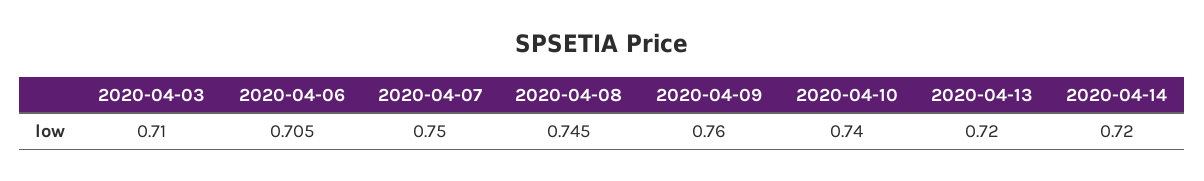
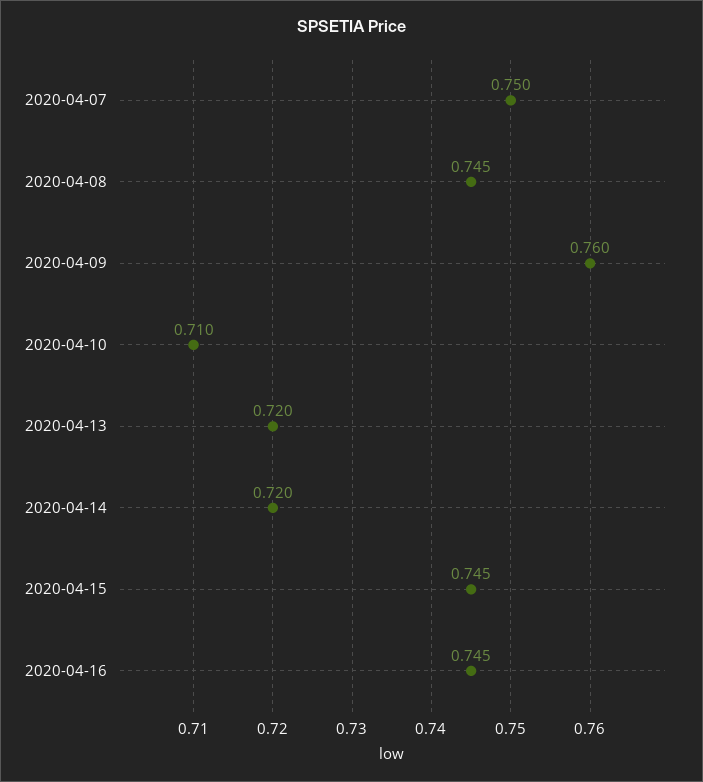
2020-04-03: 0.71 -> none
2020-04-06: 0.705 -> none
2020-04-10: 0.74 -> 0.71
2020-04-15: none -> 0.745
2020-04-16: none -> 0.745

